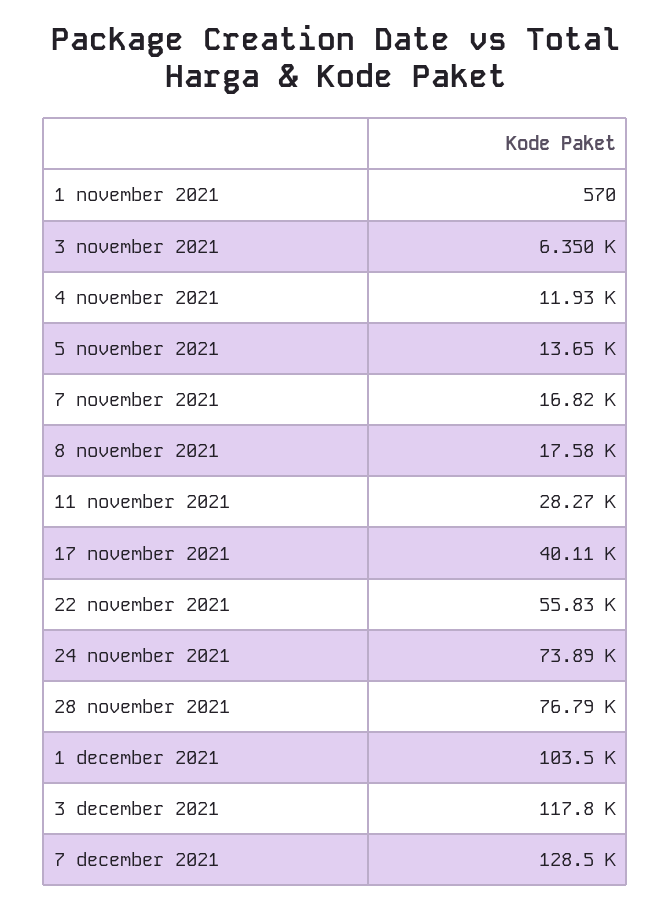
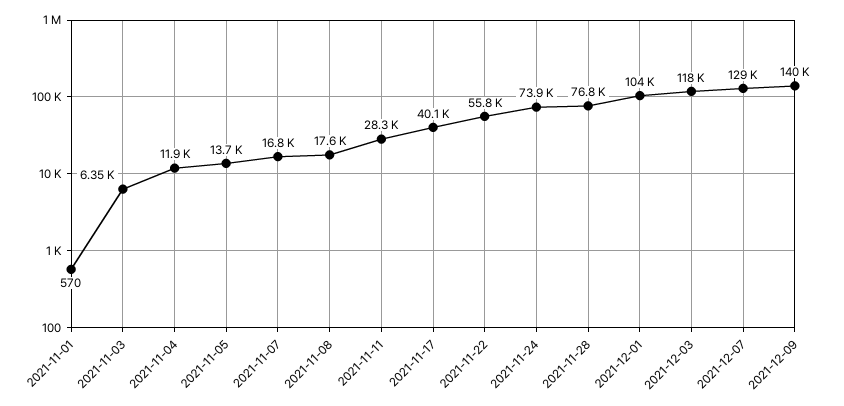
2021-12-09: none -> 140000

